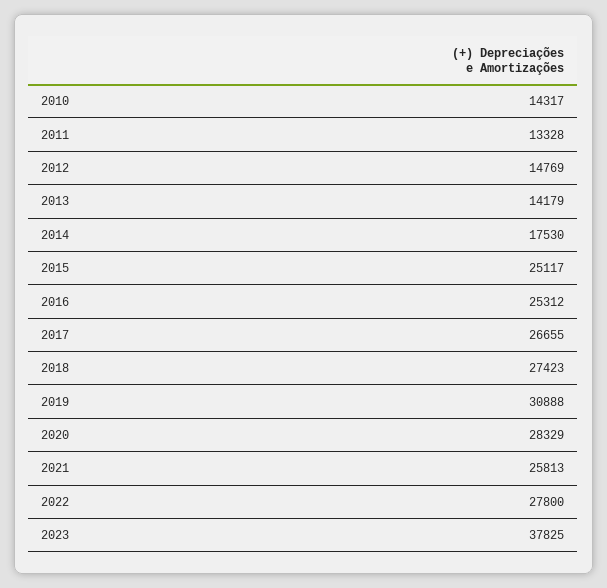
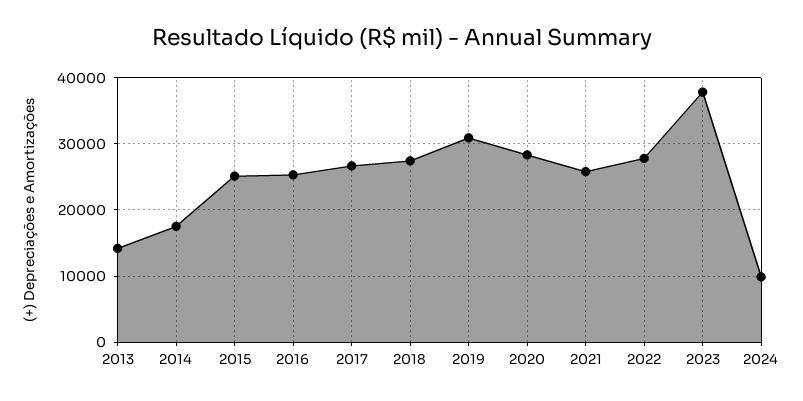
2010: 14317 -> none
2011: 13328 -> none
2012: 14769 -> none
2024: none -> 10000

